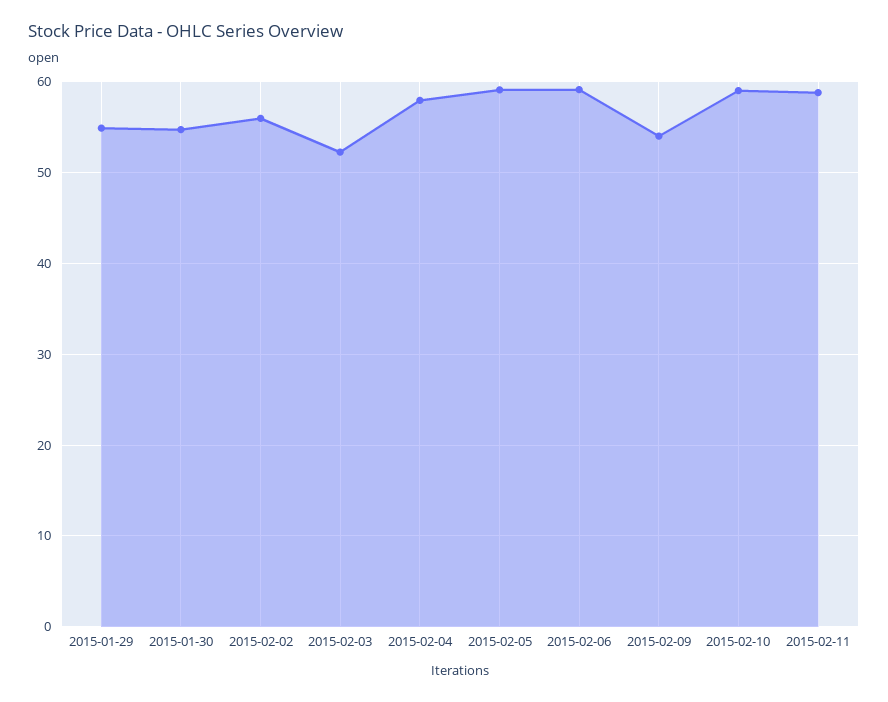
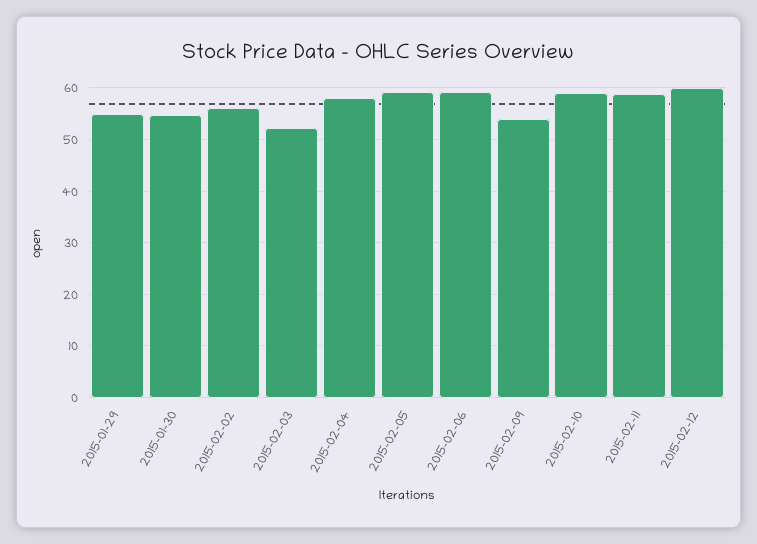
2015-02-12: none -> 60

